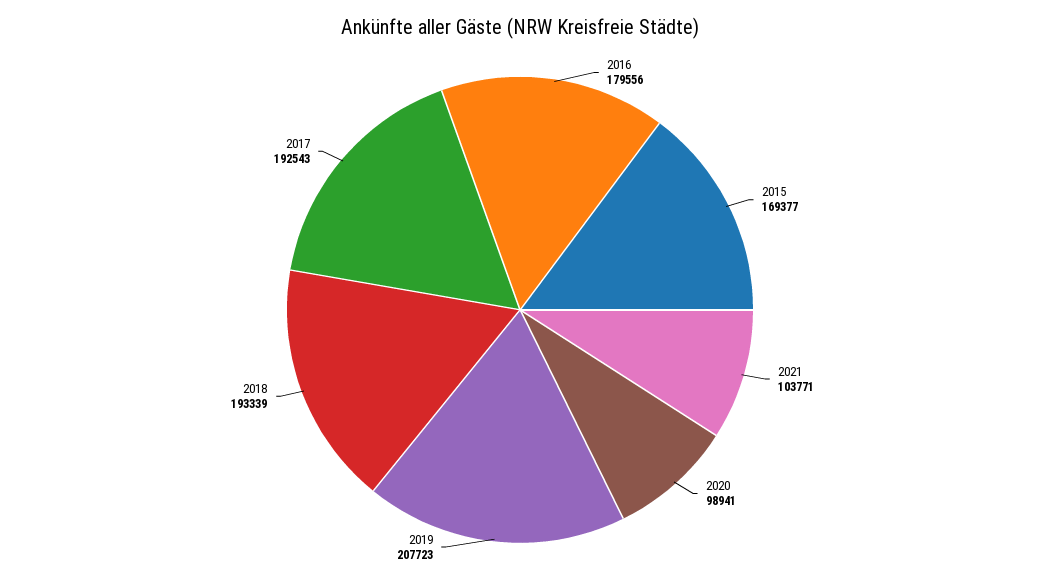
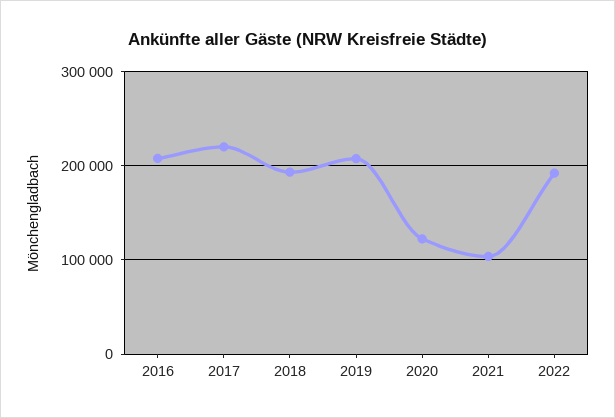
2016: 179556 -> 210000
2015: 169377 -> none
2020: 98941 -> 120000
2017: 192543 -> 220000
2022: none -> 190000

